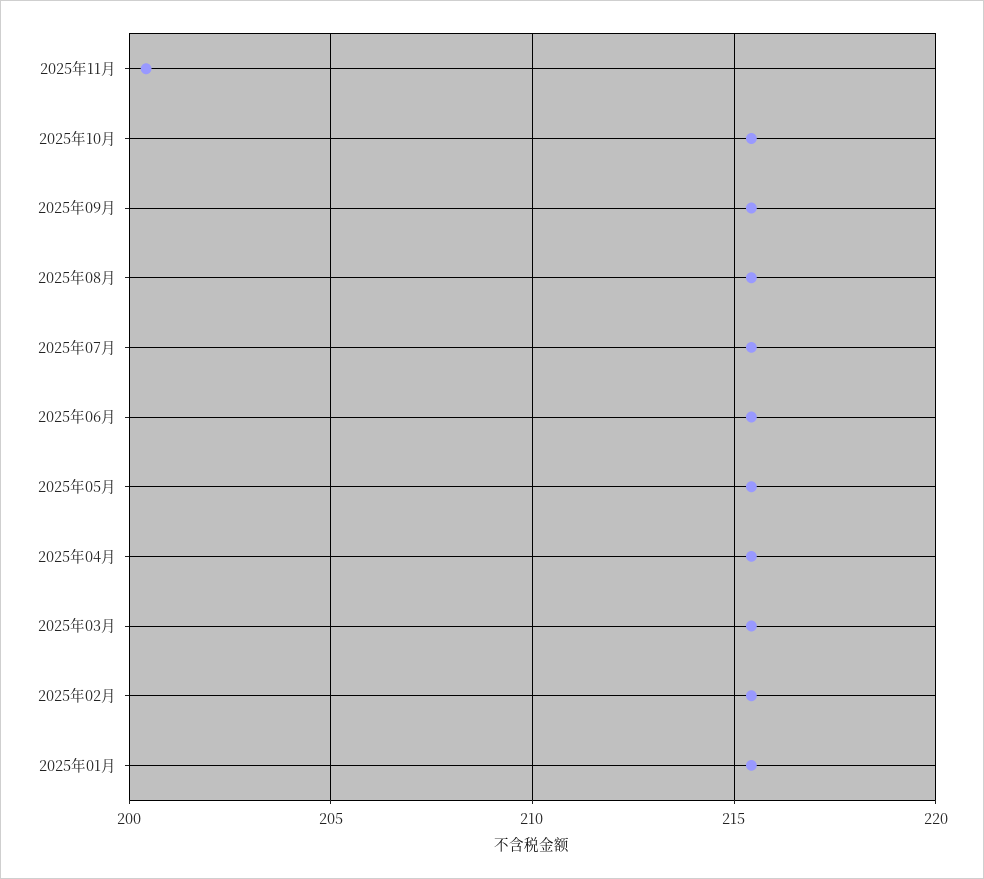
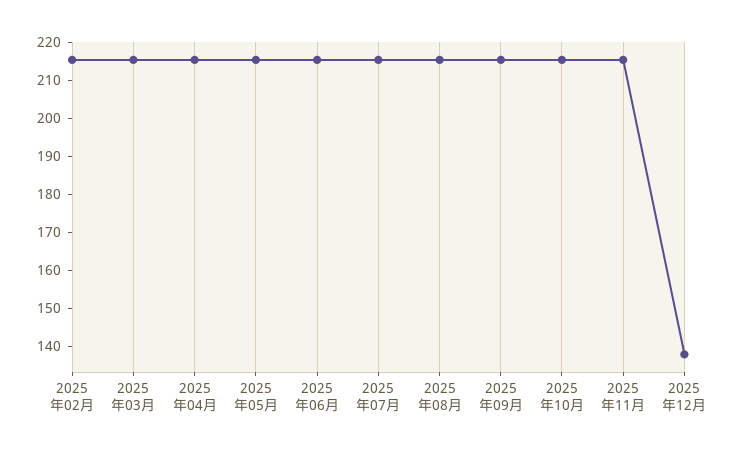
2025年11月: 200.5 -> 215
2025年01月: 215.5 -> none
2025年12月: none -> 137.5

